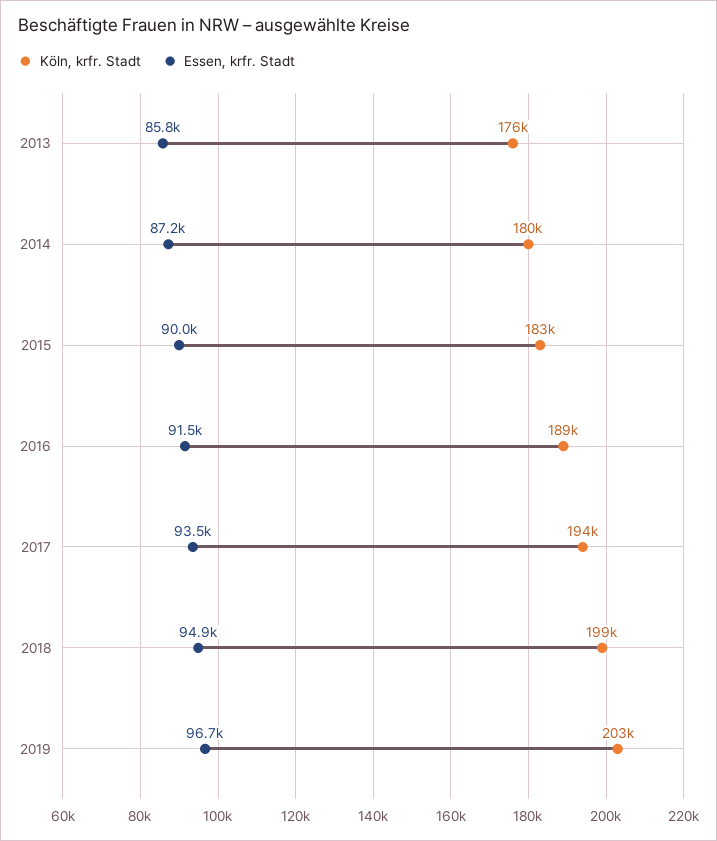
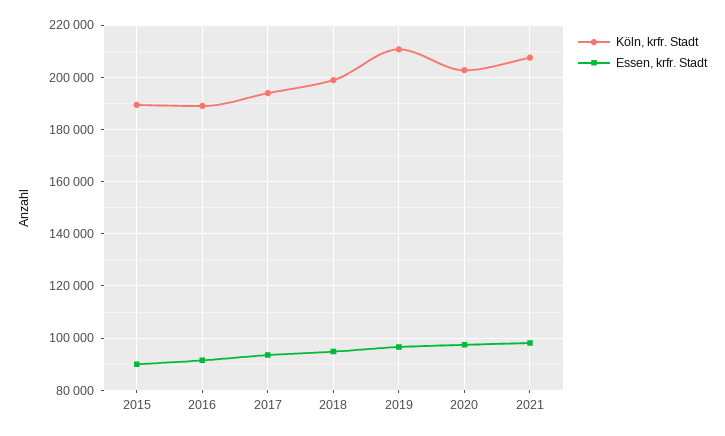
Köln, krfr. Stadt, 2013: 176000 -> none
Essen, krfr. Stadt, 2013: 85800 -> none
Köln, krfr. Stadt, 2014: 180000 -> none
Essen, krfr. Stadt, 2014: 87200 -> none
Köln, krfr. Stadt, 2015: 183000 -> 190000
Köln, krfr. Stadt, 2019: 203000 -> 210000
Köln, krfr. Stadt, 2020: none -> 202500
Essen, krfr. Stadt, 2020: none -> 97500
Köln, krfr. Stadt, 2021: none -> 207500
Essen, krfr. Stadt, 2021: none -> 97500

